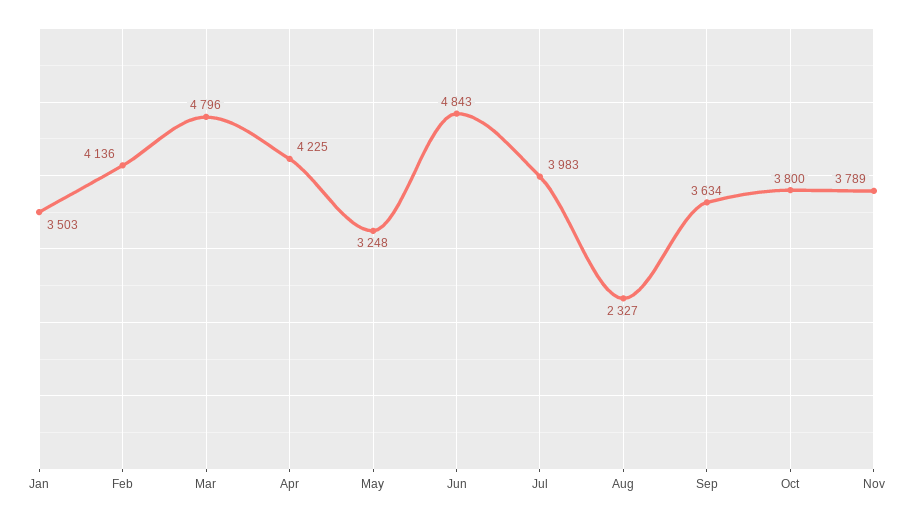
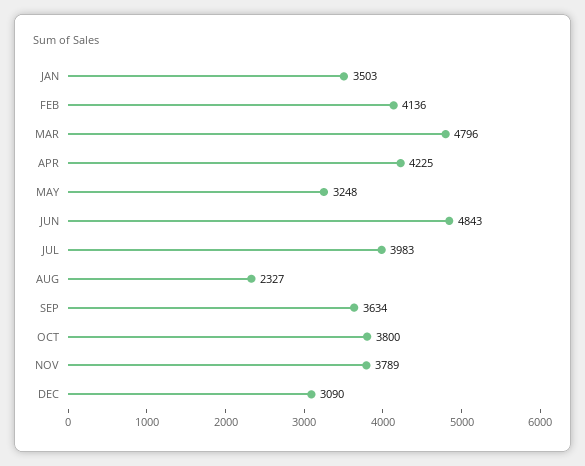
DEC: none -> 3090

